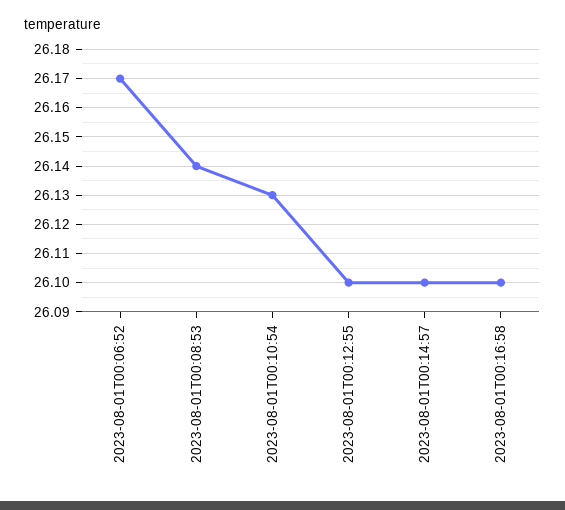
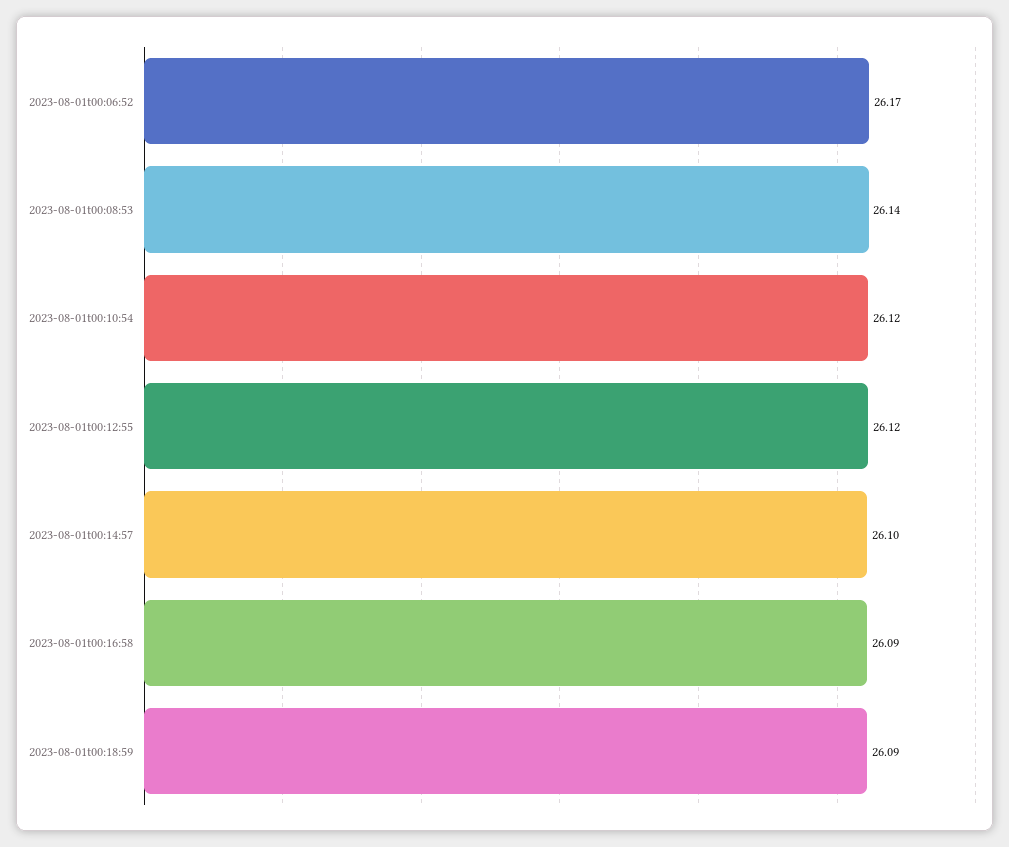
2023-08-01T00:10:54: 26.13 -> 26.12
2023-08-01T00:12:55: 26.1 -> 26.12
2023-08-01T00:16:58: 26.1 -> 26.09
2023-08-01t00:18:59: none -> 26.09

